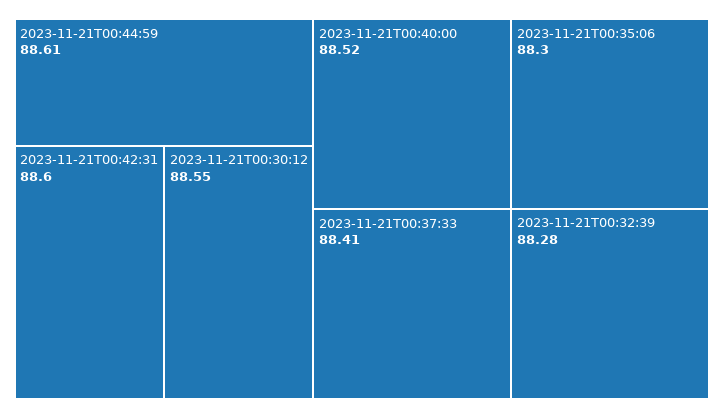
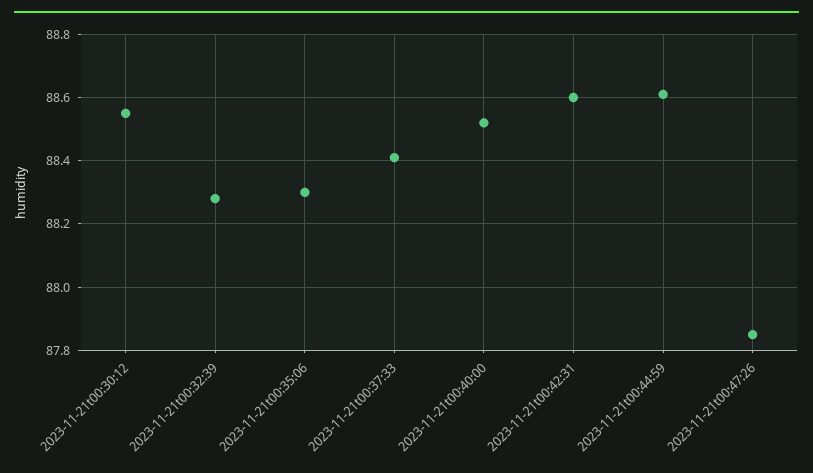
2023-11-21t00:47:26: none -> 87.85

